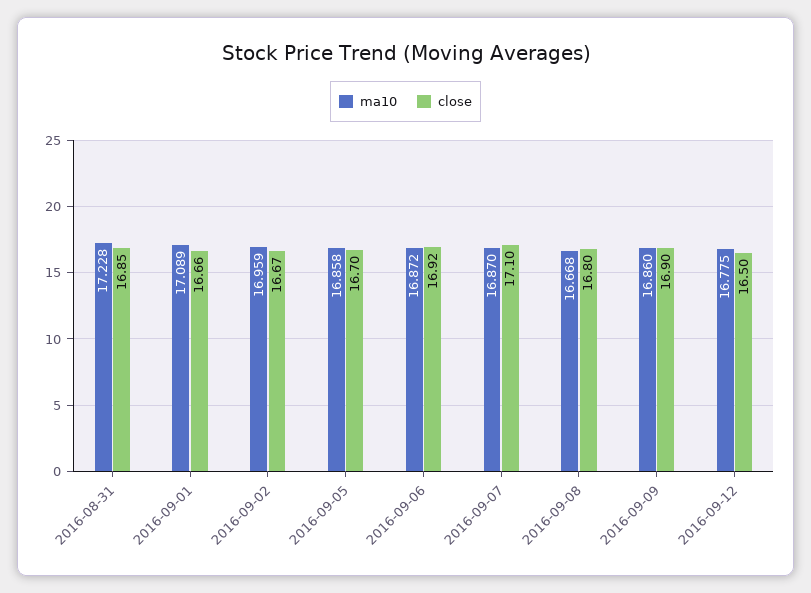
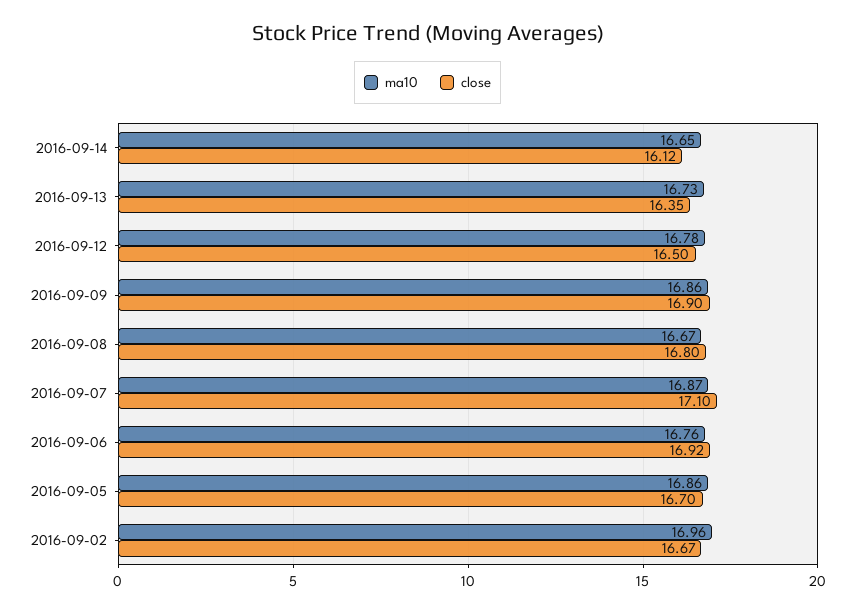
ma10, 2016-08-31: 17.228 -> none
close, 2016-08-31: 16.85 -> none
ma10, 2016-09-01: 17.089 -> none
close, 2016-09-01: 16.66 -> none
ma10, 2016-09-06: 16.872 -> 16.76
ma10, 2016-09-14: none -> 16.65
close, 2016-09-14: none -> 16.12
ma10, 2016-09-13: none -> 16.73
close, 2016-09-13: none -> 16.35

